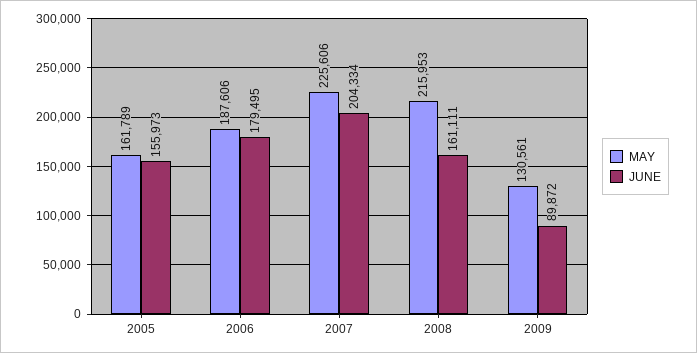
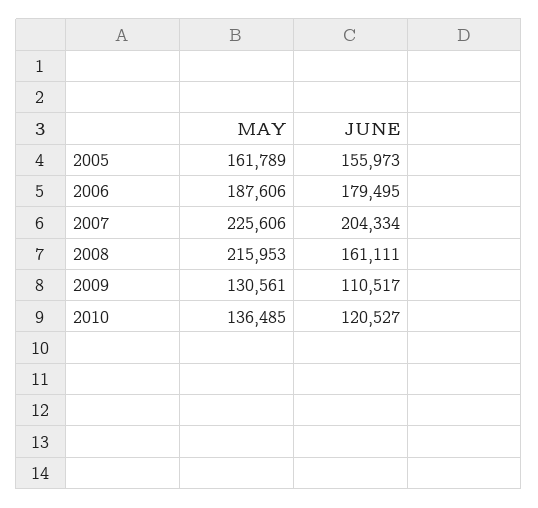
JUNE, 2009: 89872 -> 110517
MAY, 2010: none -> 136485
JUNE, 2010: none -> 120527

